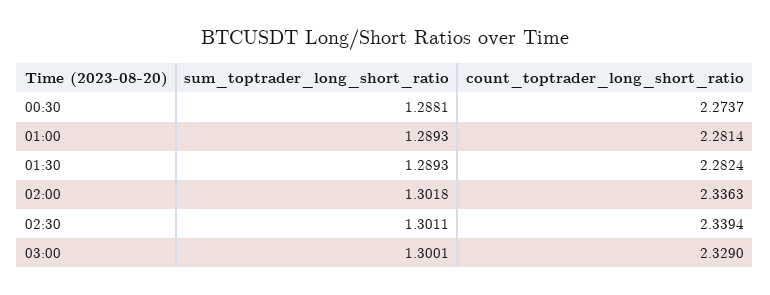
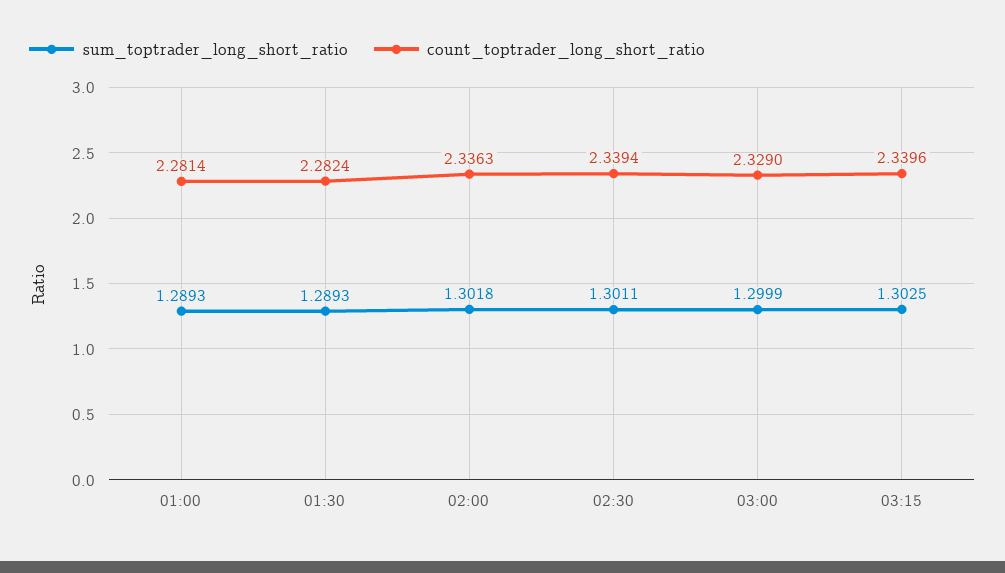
sum_toptrader_long_short_ratio, 00:30: 1.2881 -> none
count_toptrader_long_short_ratio, 00:30: 2.2737 -> none
sum_toptrader_long_short_ratio, 03:00: 1.3001 -> 1.2999
sum_toptrader_long_short_ratio, 03:15: none -> 1.3025
count_toptrader_long_short_ratio, 03:15: none -> 2.3396

